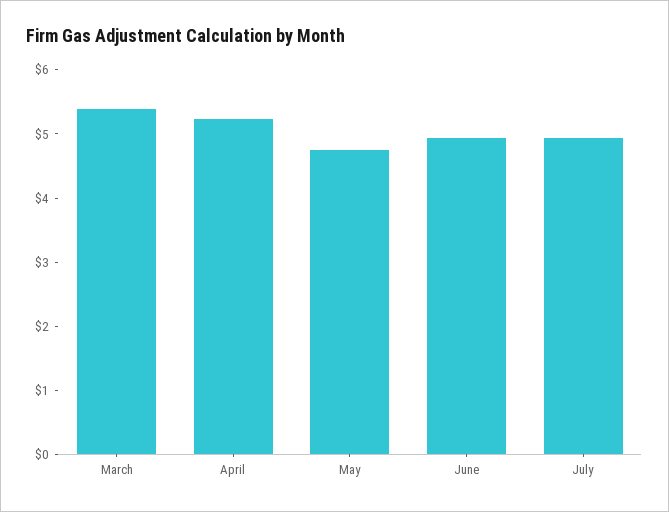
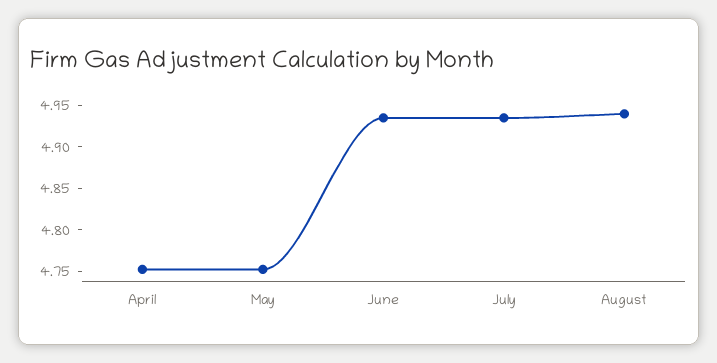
March: 5.4 -> none
April: 5.2 -> 4.75
August: none -> 4.94

